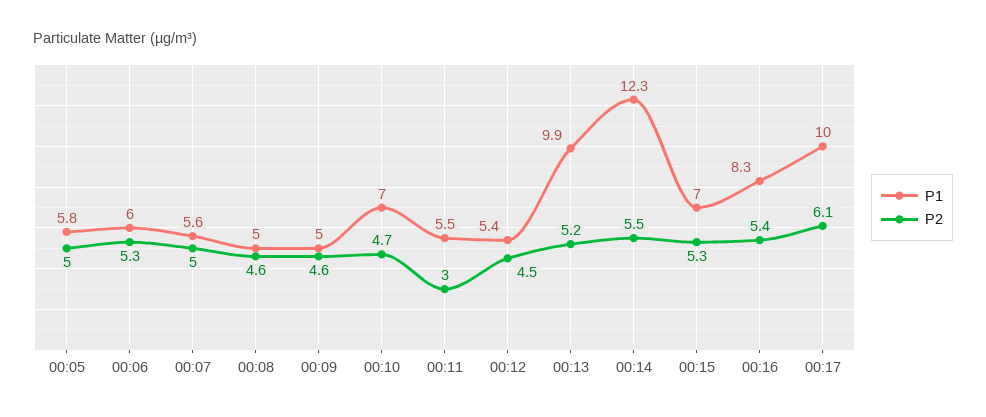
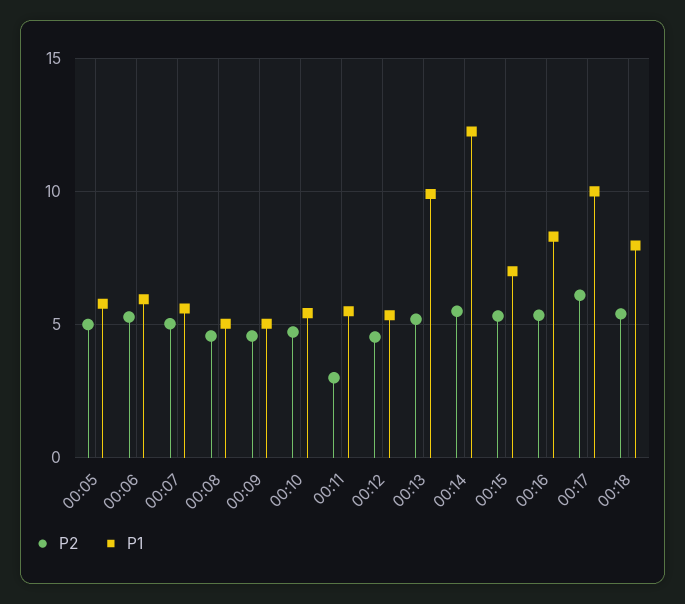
P1, 00:10: 7 -> 5.5
P2, 00:18: none -> 5.5
P1, 00:18: none -> 8

